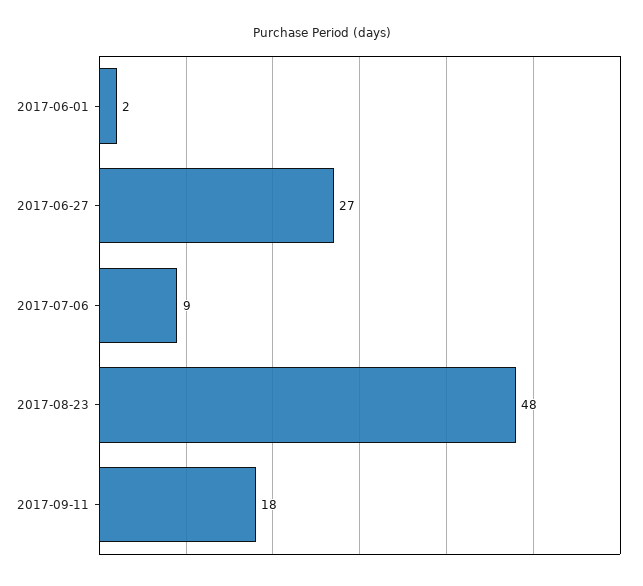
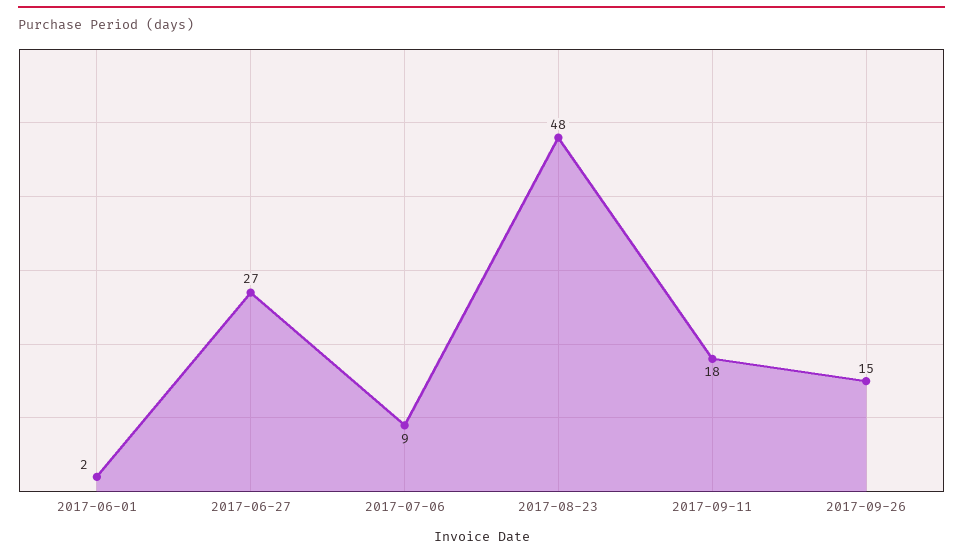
2017-09-26: none -> 15

